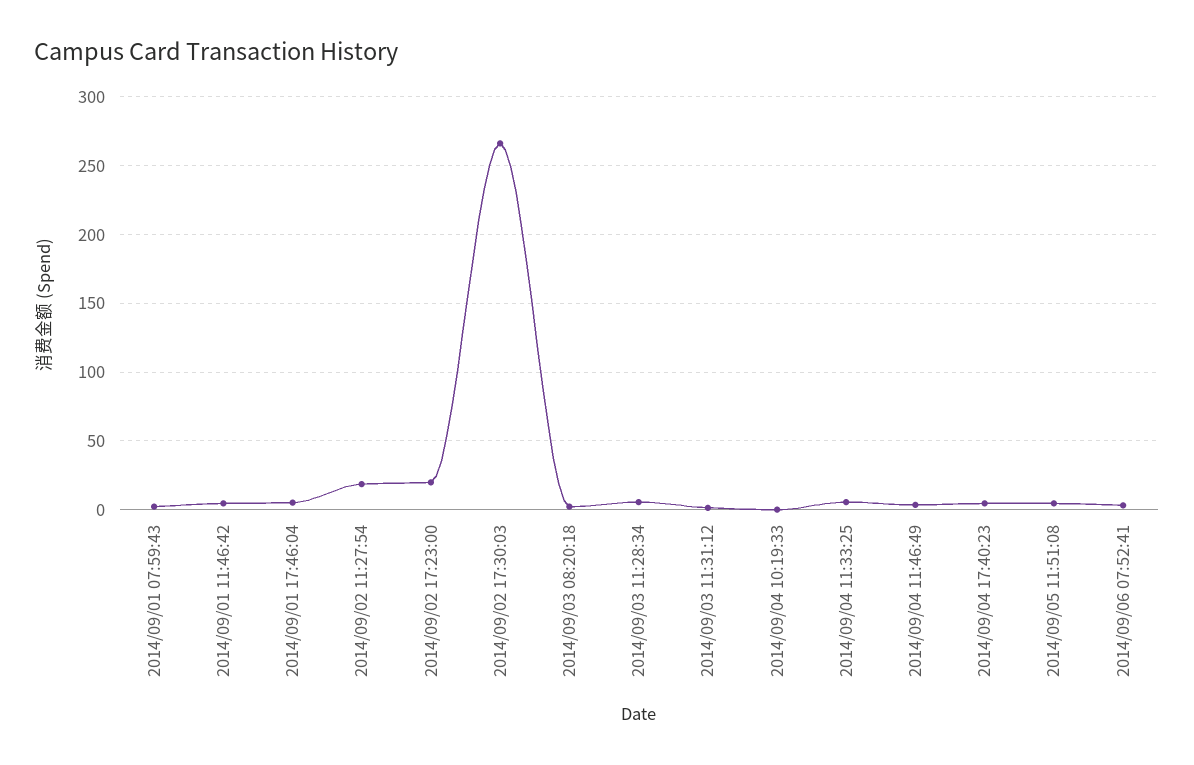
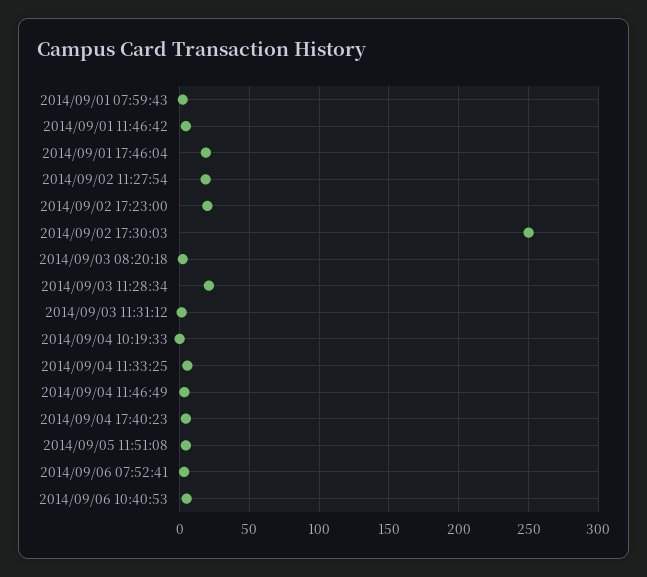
2014/09/01 17:46:04: 5 -> 20
2014/09/02 17:30:03: 265 -> 250
2014/09/03 11:28:34: 5 -> 20
2014/09/06 10:40:53: none -> 5

